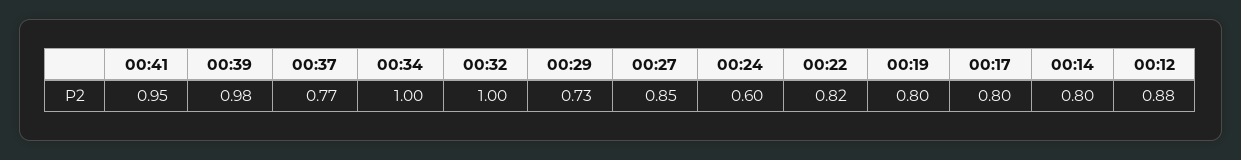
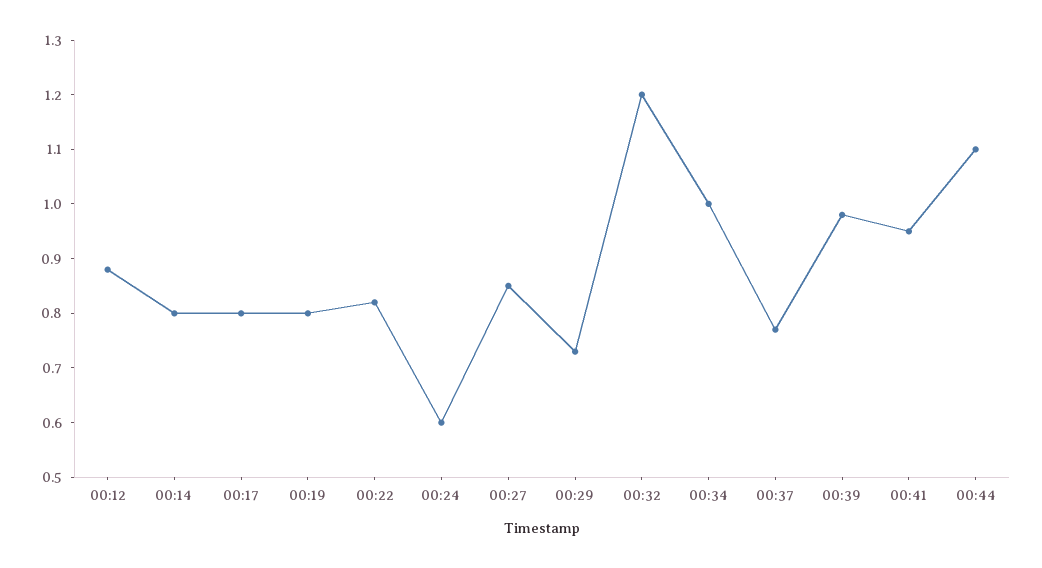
00:32: 1 -> 1.2
00:44: none -> 1.1

